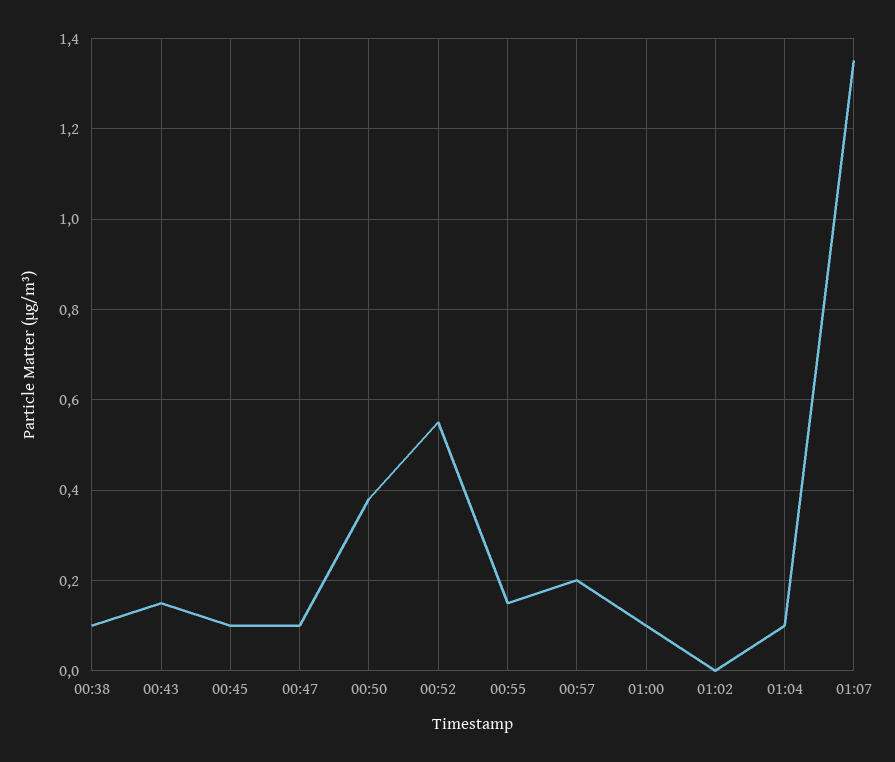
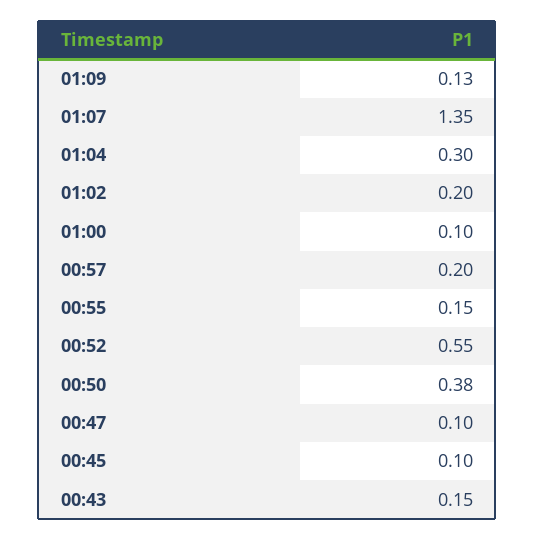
00:38: 0.1 -> none
01:02: 0 -> 0.2
01:04: 0.1 -> 0.3
01:09: none -> 0.13

